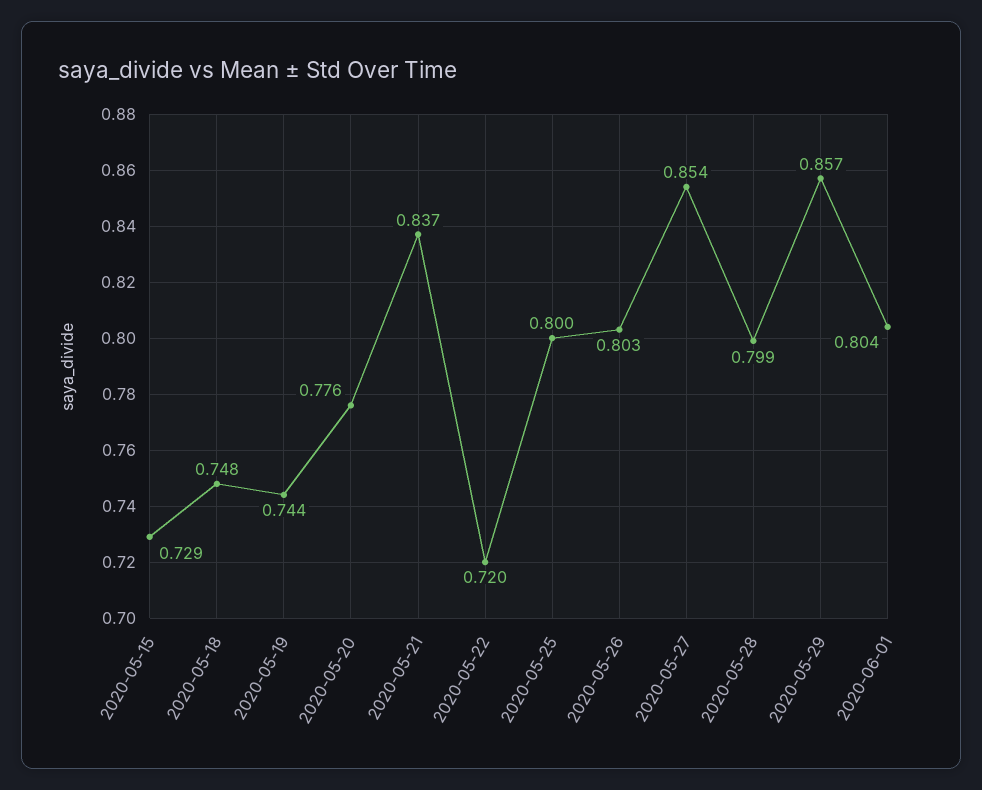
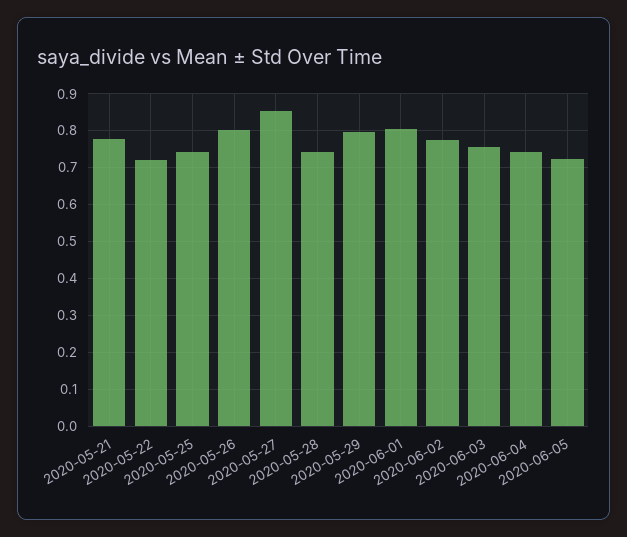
2020-05-15: 0.729 -> none
2020-05-18: 0.748 -> none
2020-05-19: 0.744 -> none
2020-05-20: 0.776 -> none
2020-05-21: 0.837 -> 0.78
2020-05-25: 0.8 -> 0.74
2020-05-28: 0.799 -> 0.74
2020-05-29: 0.857 -> 0.8
2020-06-02: none -> 0.78
2020-06-03: none -> 0.76
2020-06-04: none -> 0.74
2020-06-05: none -> 0.72

